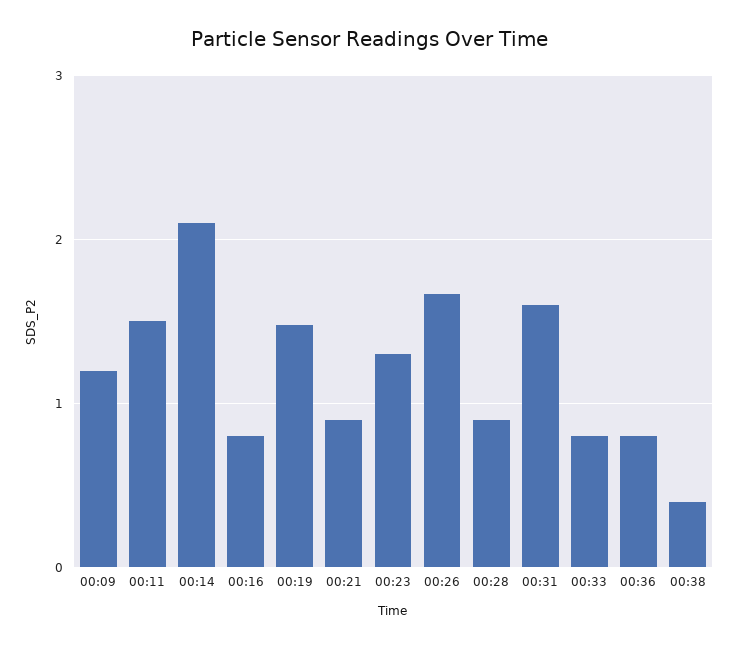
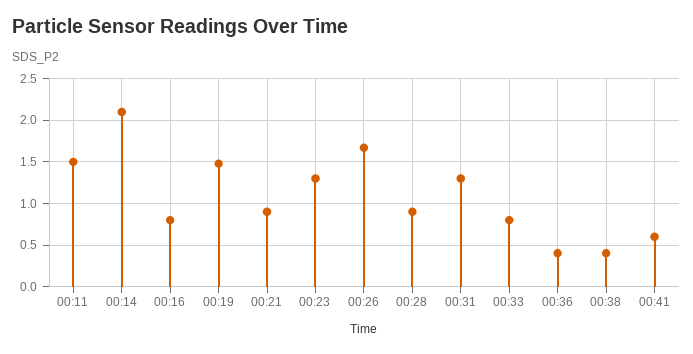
00:09: 1.2 -> none
00:31: 1.6 -> 1.3
00:36: 0.8 -> 0.4
00:41: none -> 0.6

